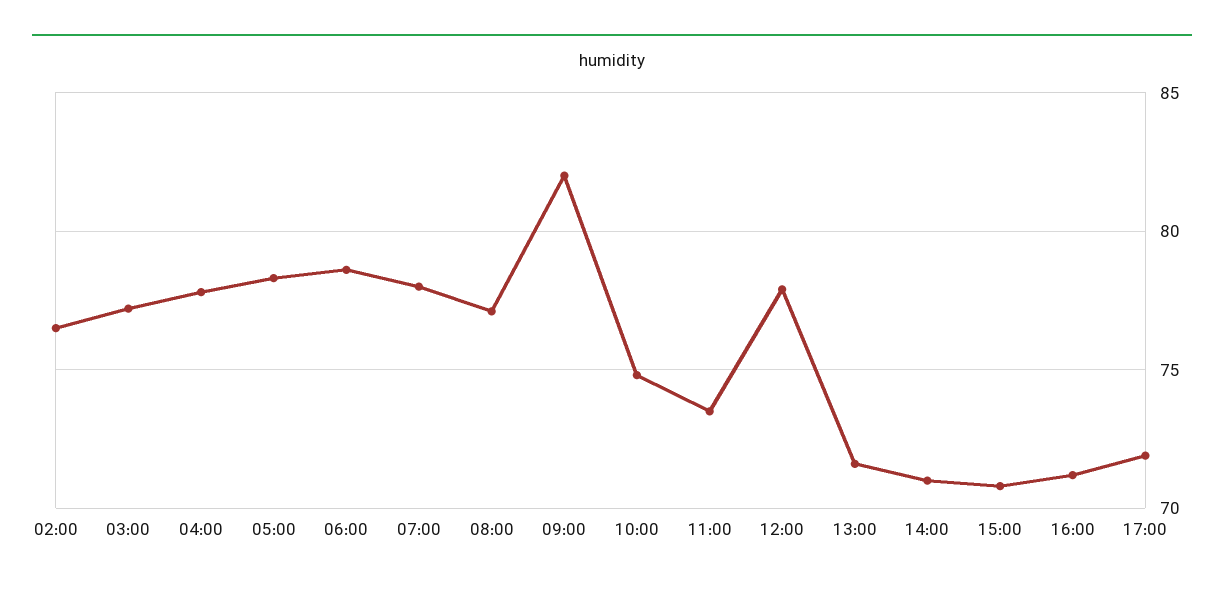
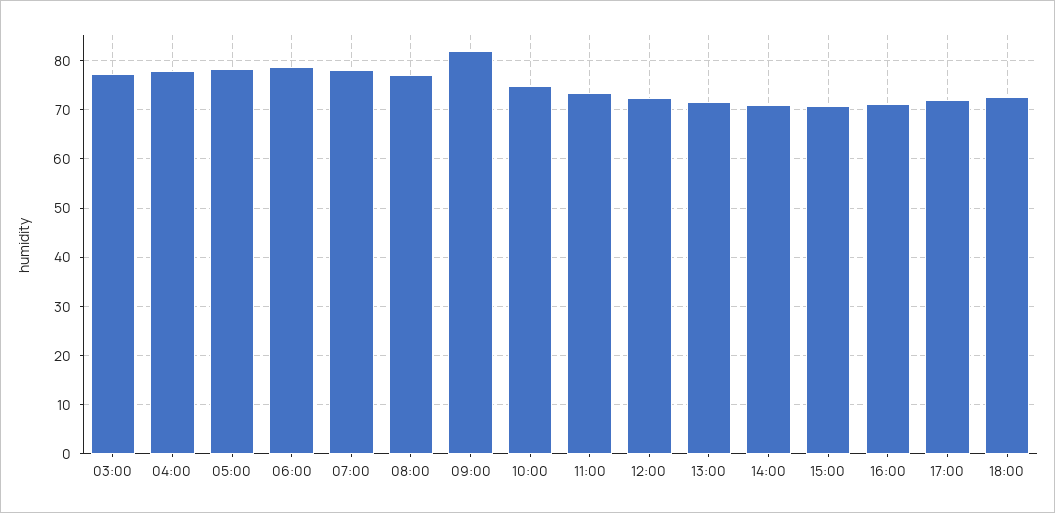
02:00: 76.5 -> none
12:00: 78 -> 72
18:00: none -> 72

